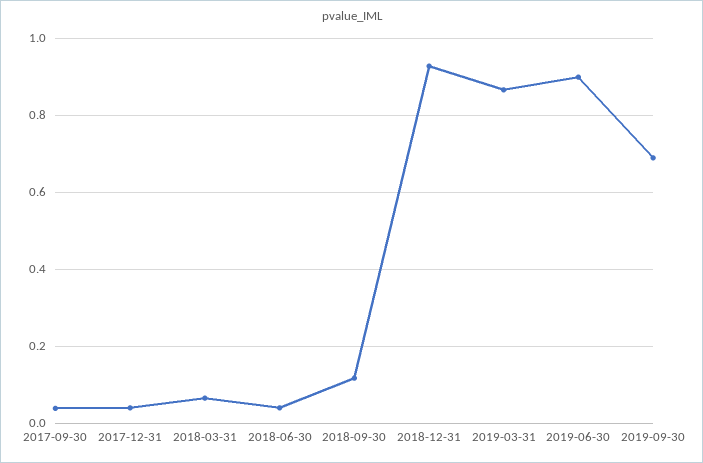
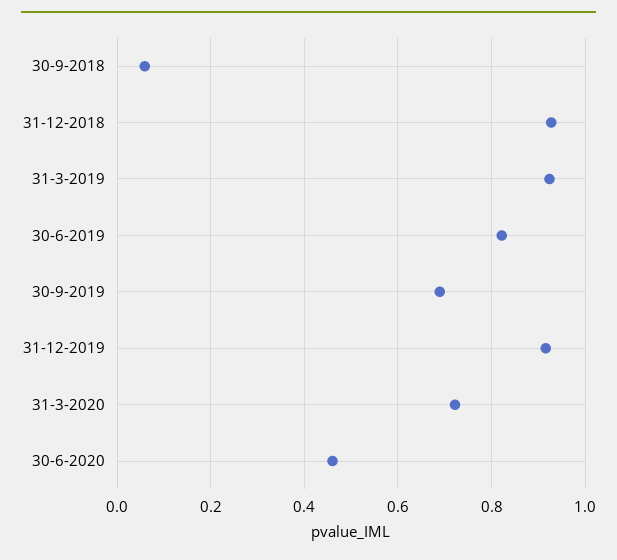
2017-09-30: 0.04 -> none
2017-12-31: 0.04 -> none
2018-03-31: 0.06 -> none
2018-06-30: 0.04 -> none
2018-09-30: 0.12 -> 0.06
2019-03-31: 0.86 -> 0.92
2019-06-30: 0.9 -> 0.82
31-12-2019: none -> 0.92
31-3-2020: none -> 0.72
30-6-2020: none -> 0.46

